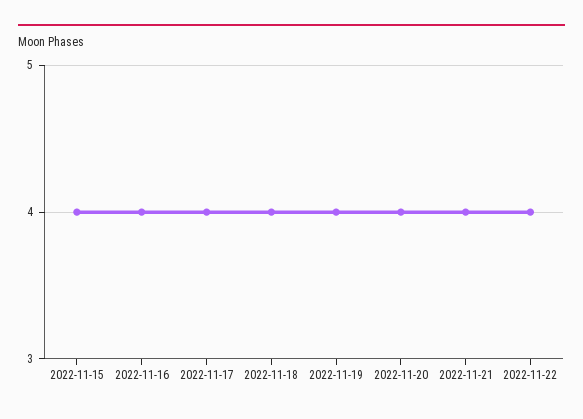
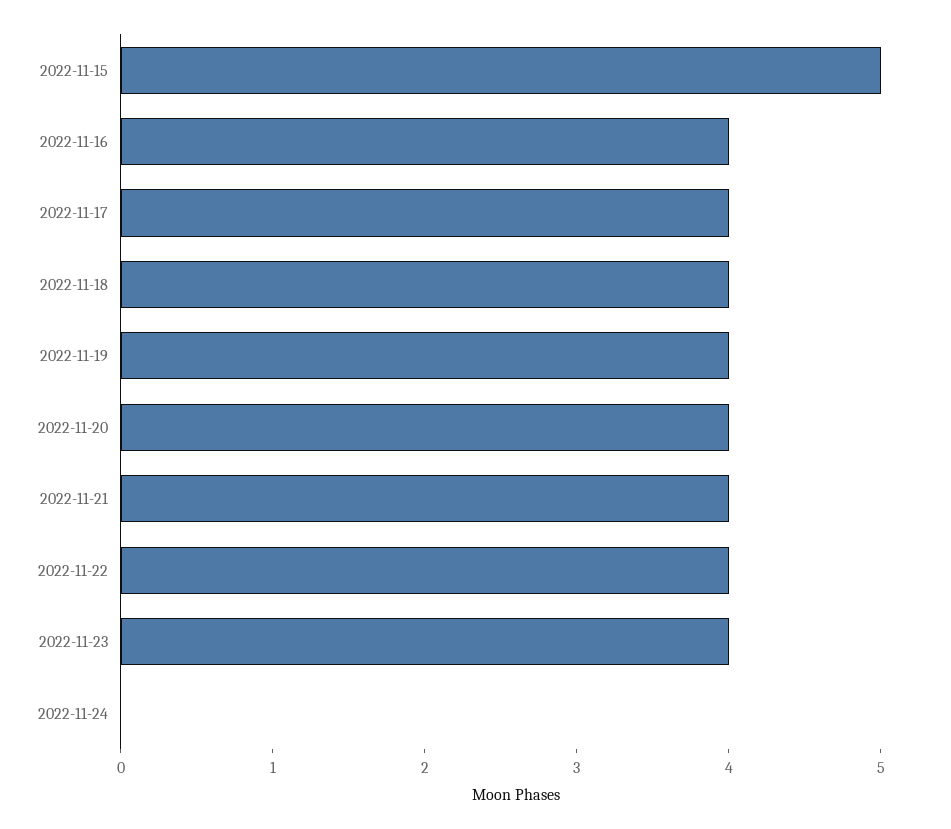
2022-11-15: 4 -> 5
2022-11-23: none -> 4
2022-11-24: none -> 0

